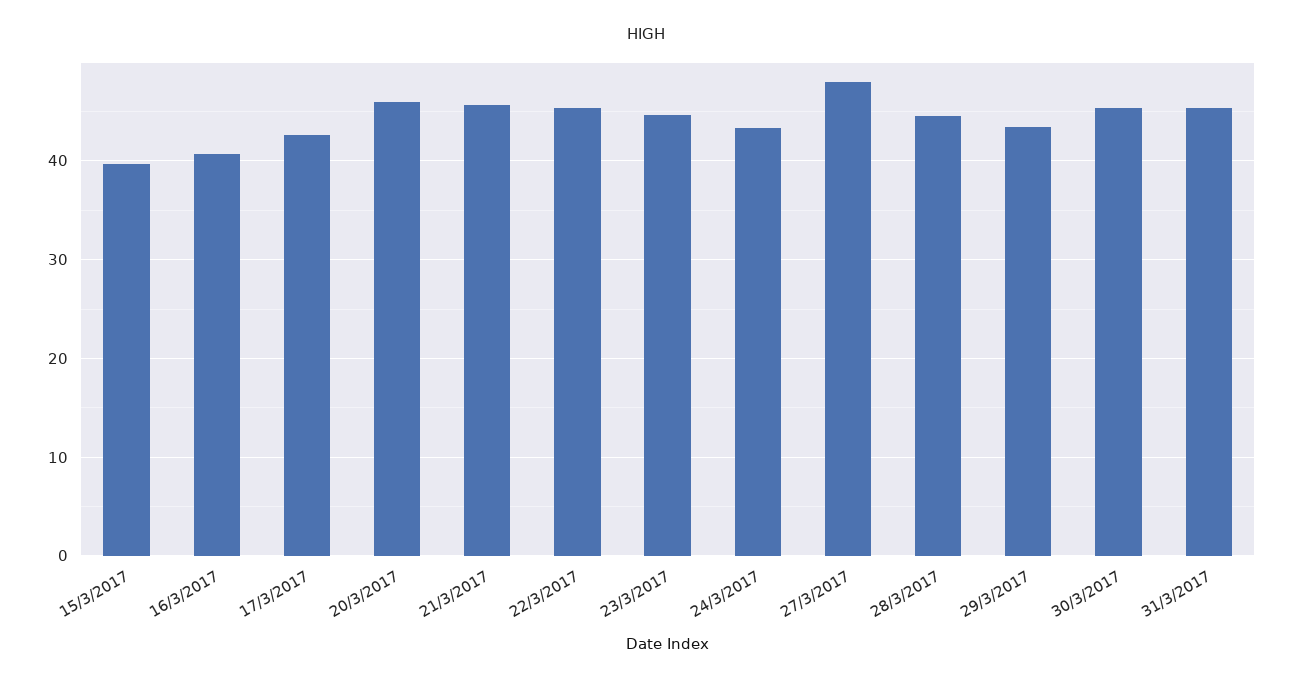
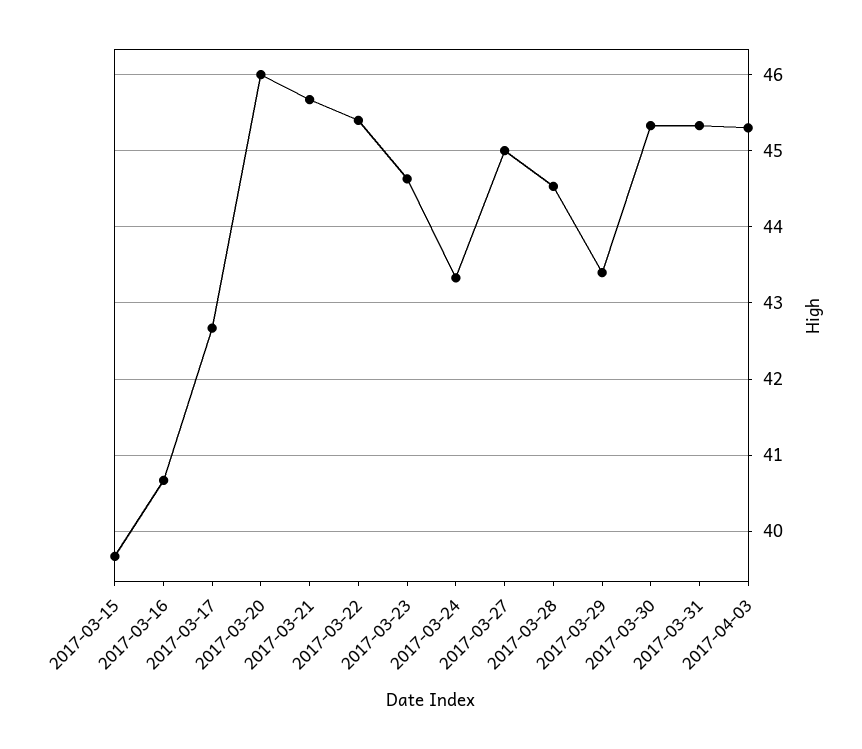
27/3/2017: 48 -> 45
2017-04-03: none -> 45.3

